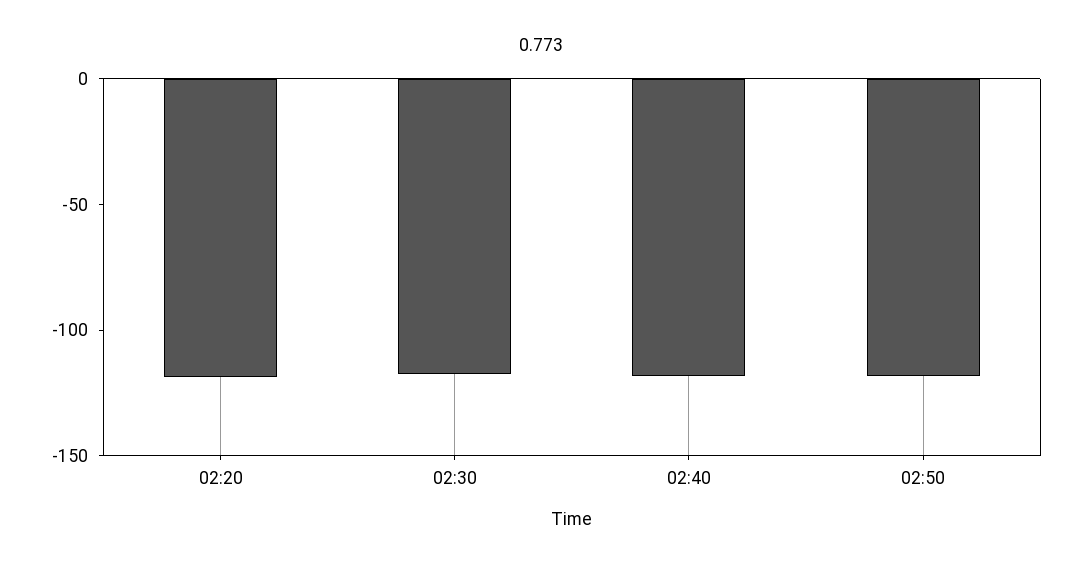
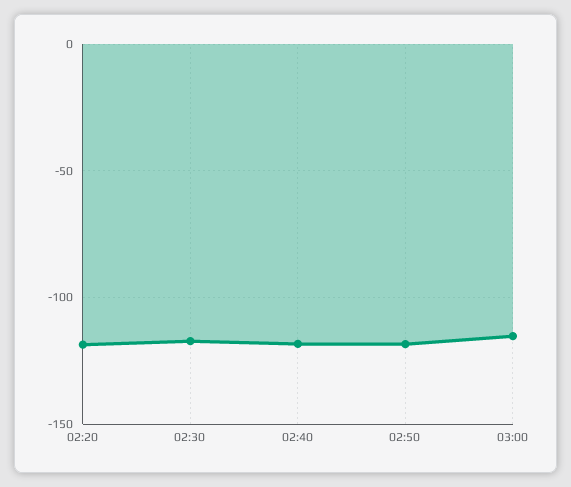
03:00: none -> -115

